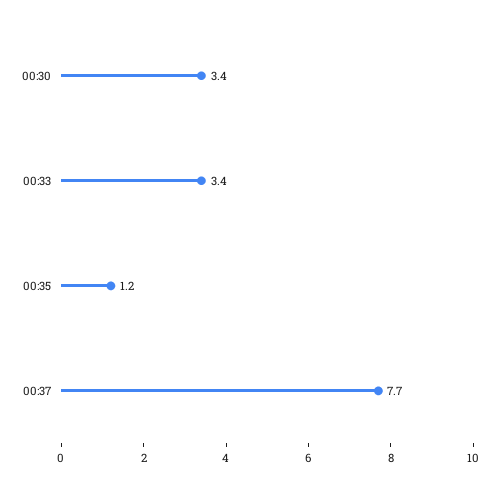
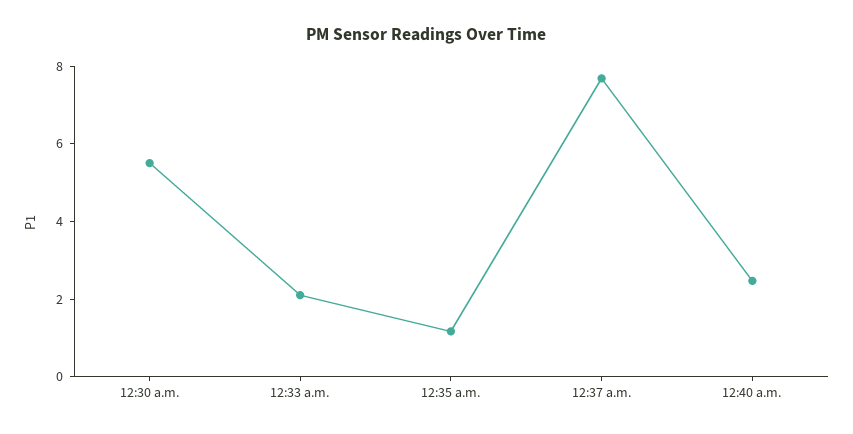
00:30: 3.4 -> 5.5
00:33: 3.4 -> 2
12:40 a.m.: none -> 2.5

